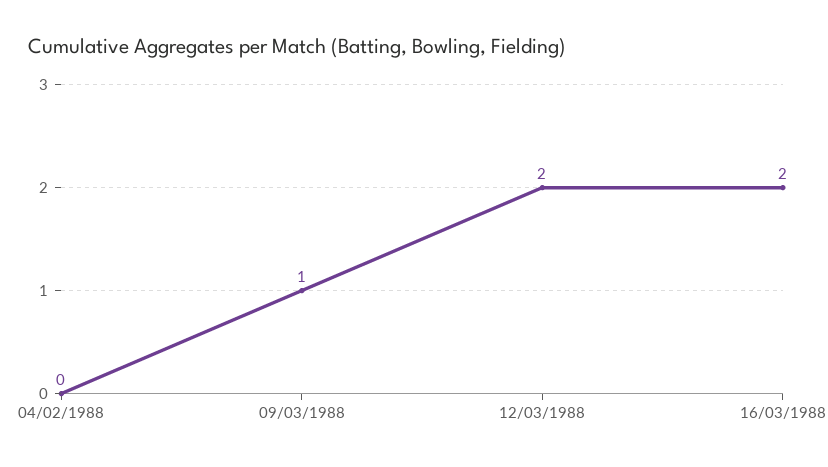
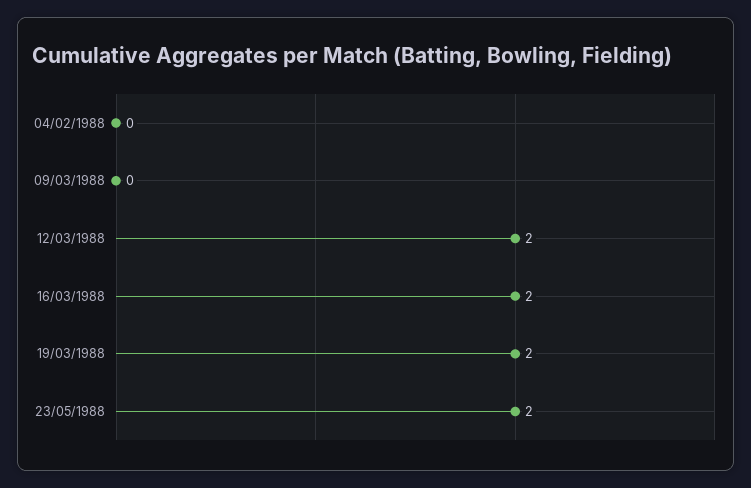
09/03/1988: 1 -> 0
19/03/1988: none -> 2
23/05/1988: none -> 2

